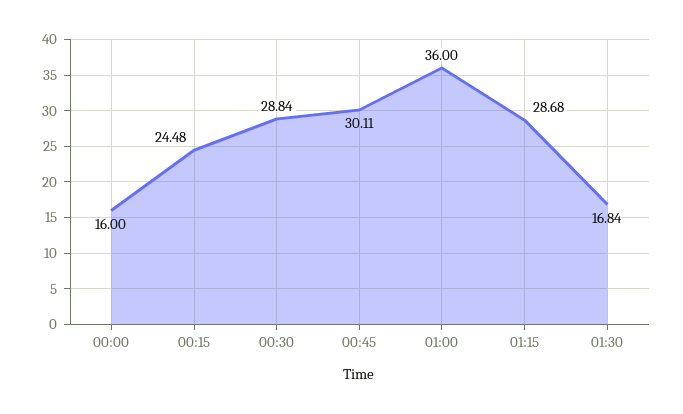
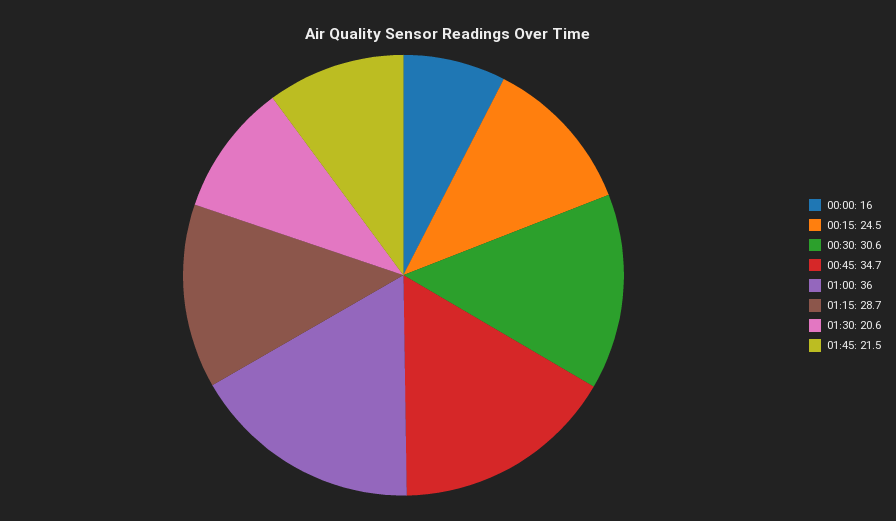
00:30: 28.84 -> 30.6
00:45: 30.11 -> 34.7
01:30: 16.84 -> 20.6
01:45: none -> 21.5

